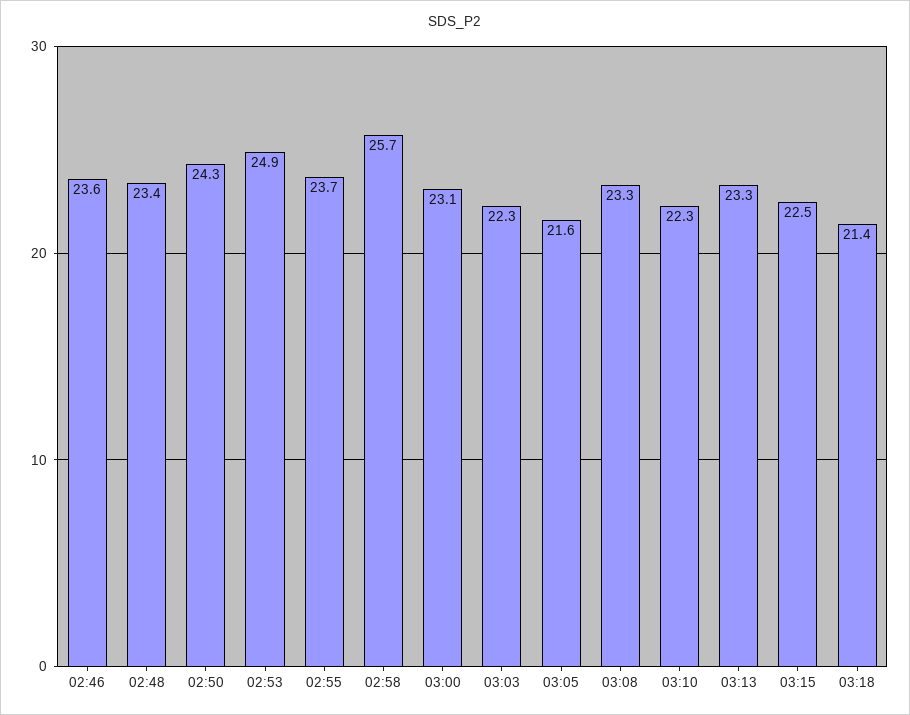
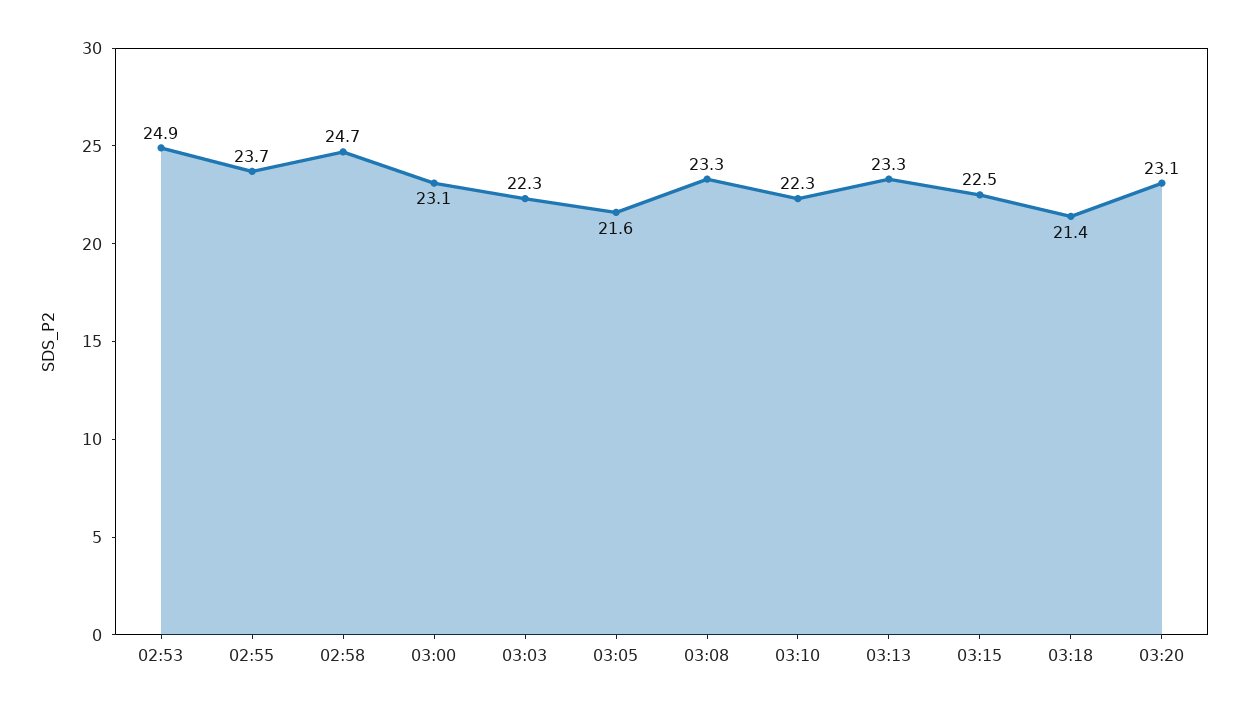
02:46: 23.6 -> none
02:48: 23.4 -> none
02:50: 24.3 -> none
02:58: 25.7 -> 24.7
03:20: none -> 23.1

